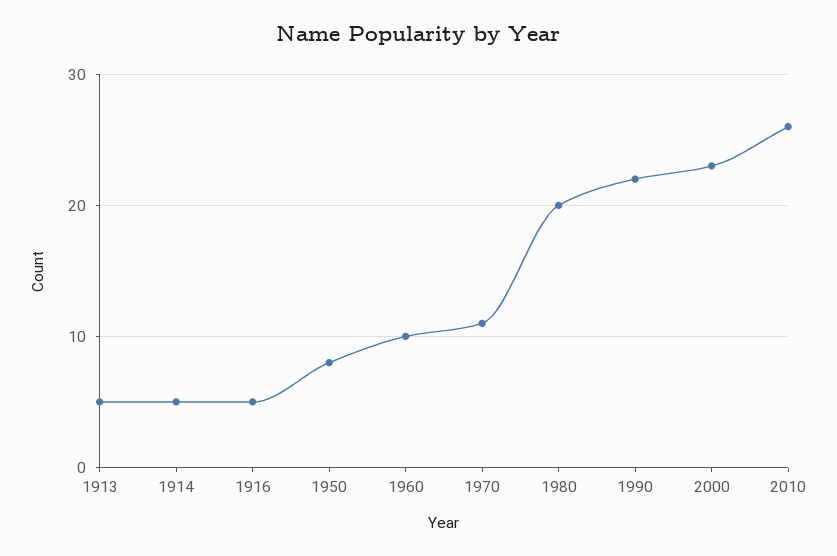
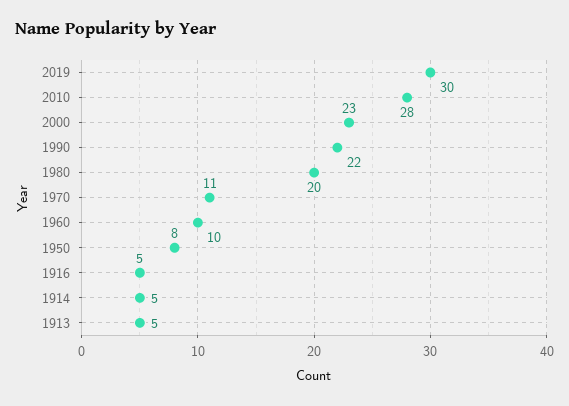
2010: 26 -> 28
2019: none -> 30

